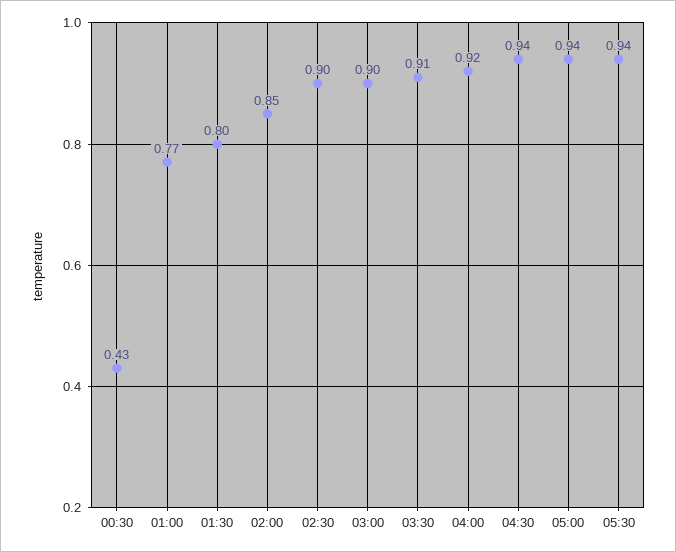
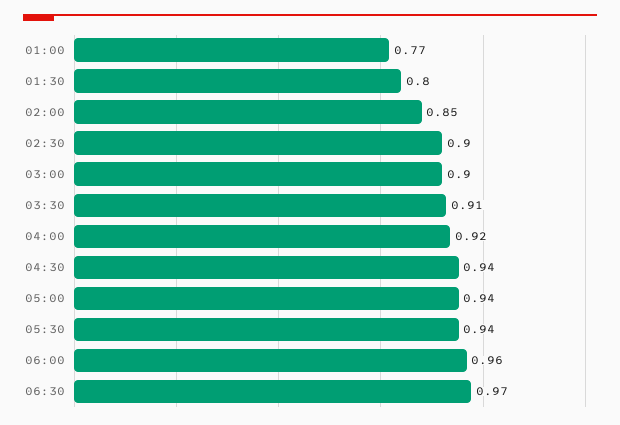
00:30: 0.43 -> none
06:00: none -> 0.96
06:30: none -> 0.97

